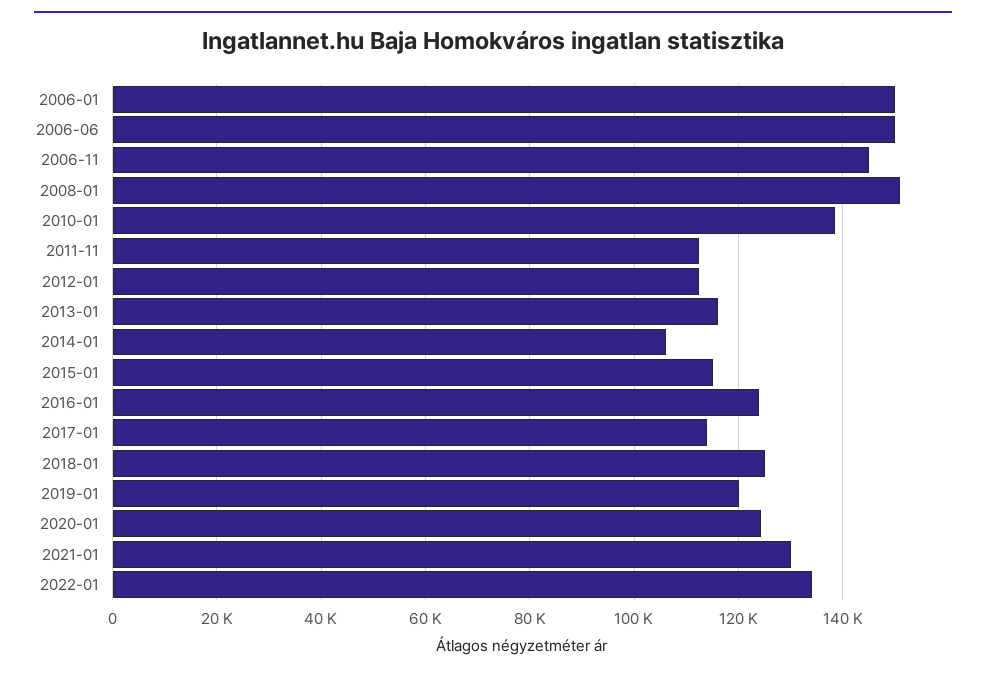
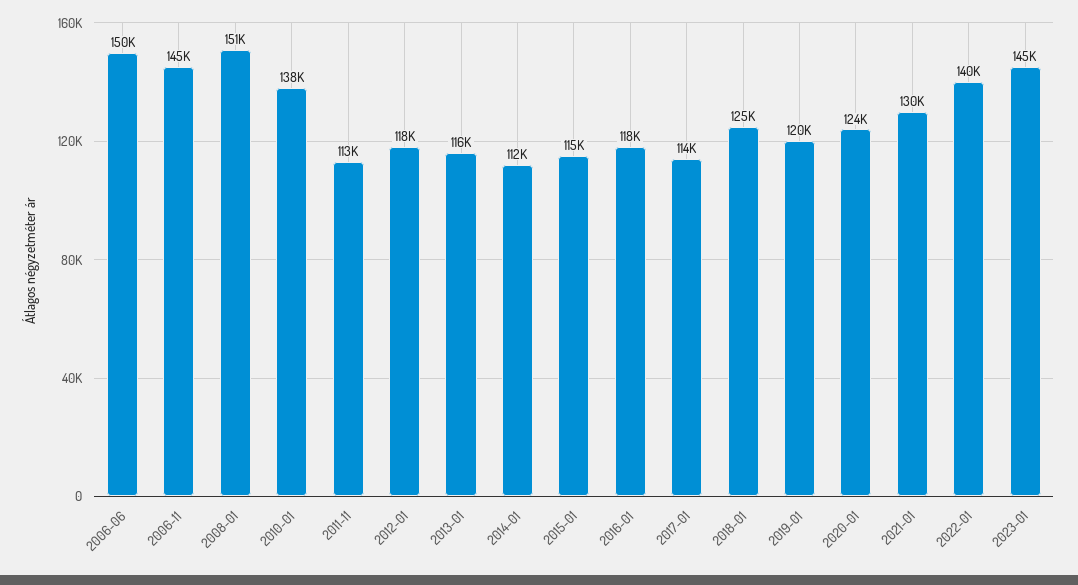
2006-01: 150000 -> none
2012-01: 112000 -> 118000
2014-01: 106000 -> 112000
2016-01: 124000 -> 118000
2022-01: 134000 -> 140000
2023-01: none -> 145000

